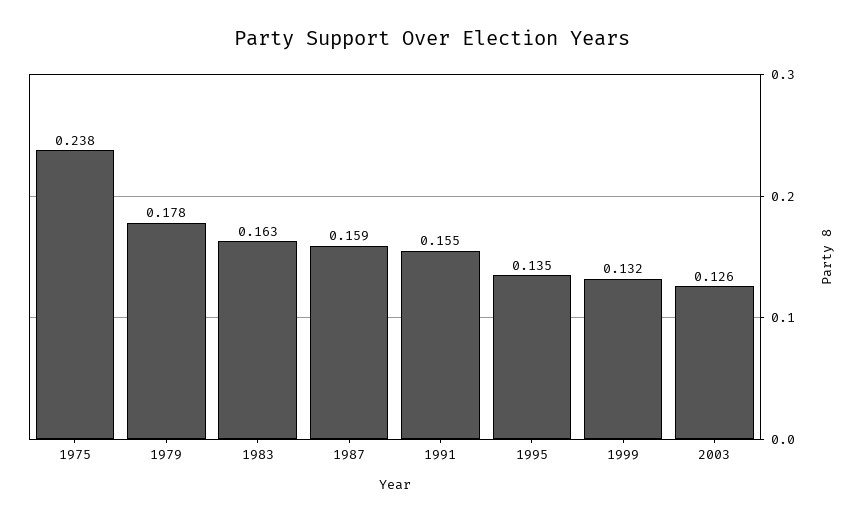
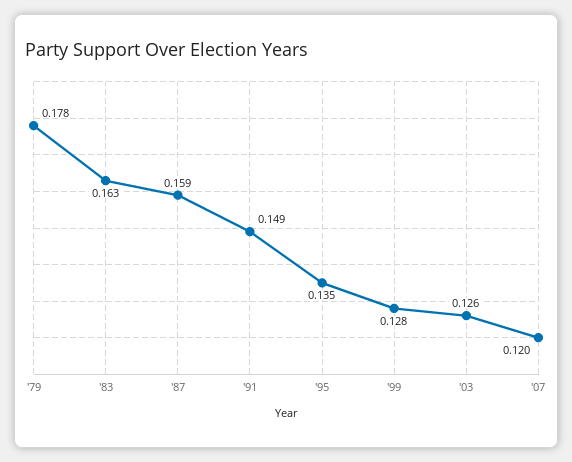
1975: 0.238 -> none
1991: 0.155 -> 0.149
1999: 0.132 -> 0.128
'07: none -> 0.12

